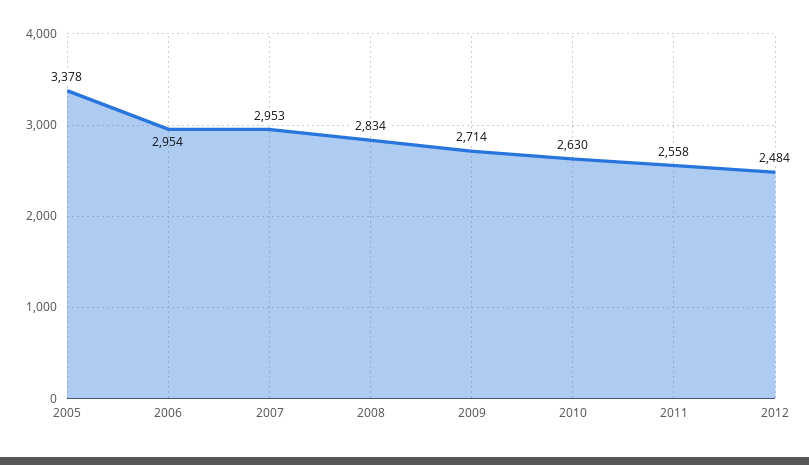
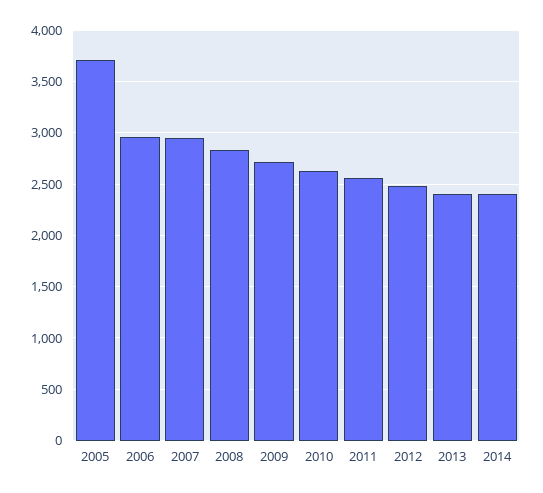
2005: 3378 -> 3700
2013: none -> 2400
2014: none -> 2400

